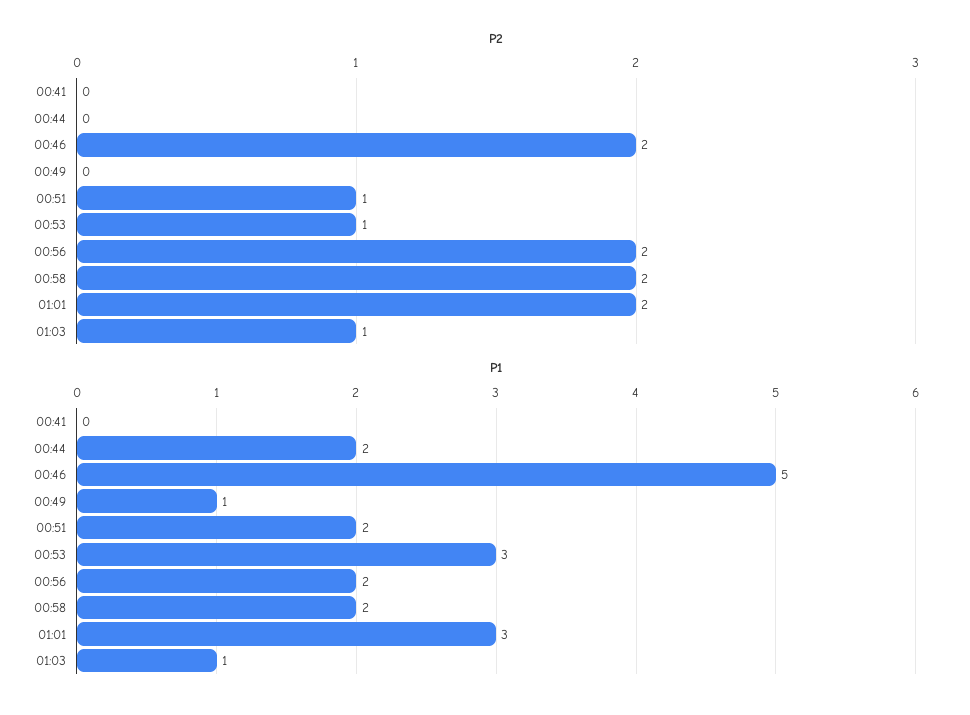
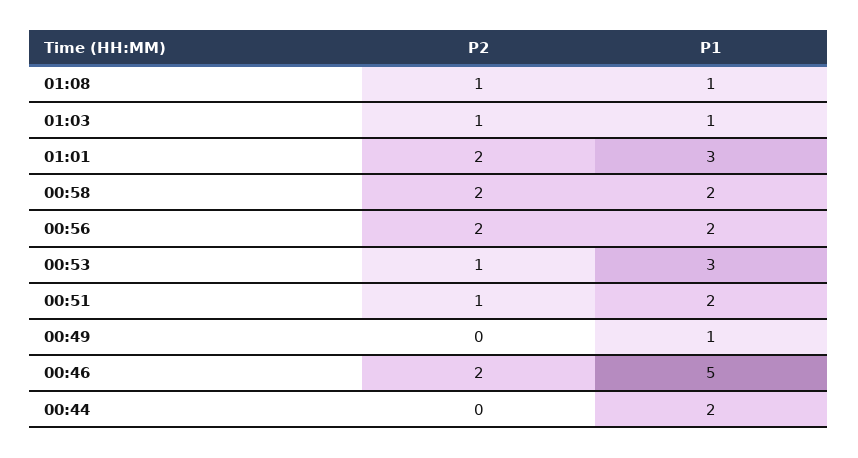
P2, 00:41: 0 -> none
P1, 00:41: 0 -> none
P2, 01:08: none -> 1
P1, 01:08: none -> 1

